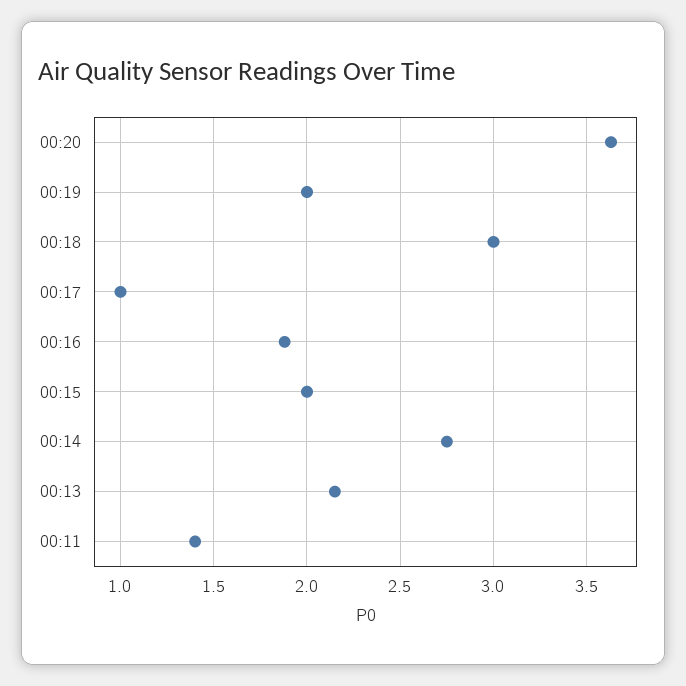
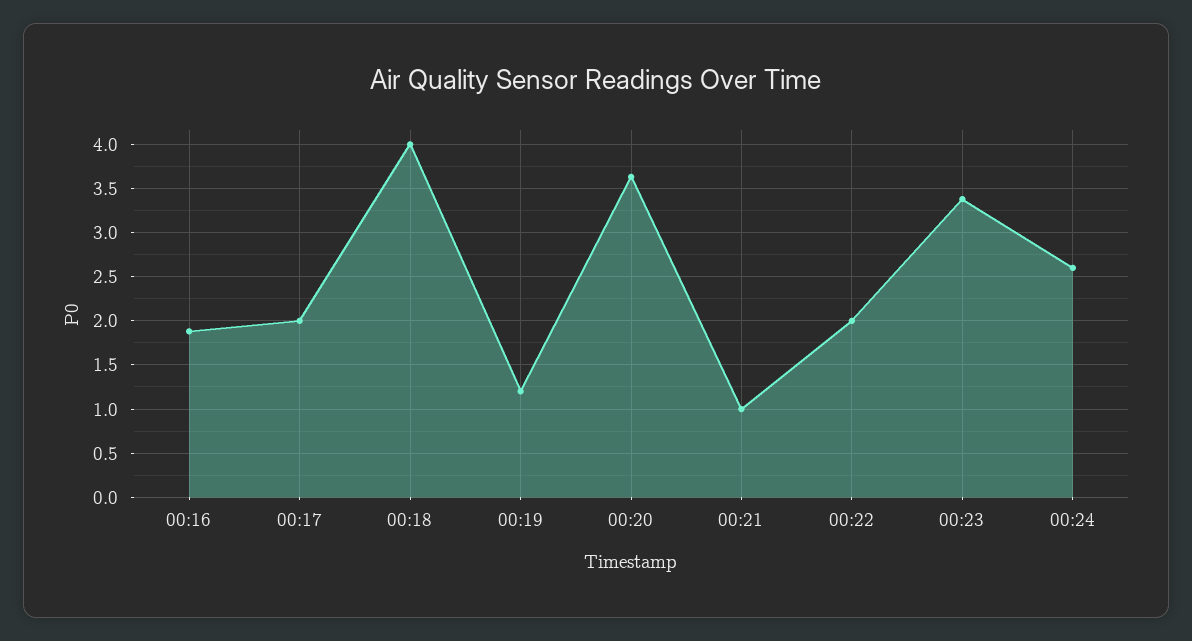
00:19: 2 -> 1.2
00:18: 3 -> 4
00:17: 1 -> 2
00:15: 2 -> none
00:14: 2.75 -> none
00:13: 2.15 -> none
00:11: 1.4 -> none
00:21: none -> 1
00:22: none -> 2
00:23: none -> 3.4
00:24: none -> 2.6

